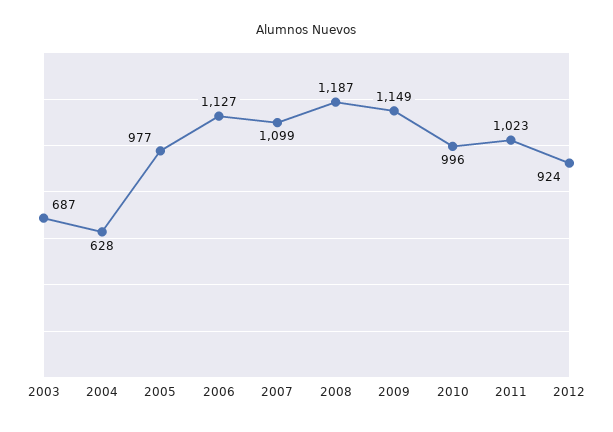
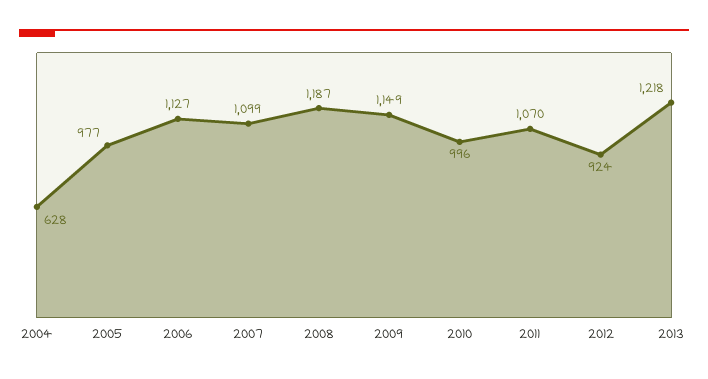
2003: 687 -> none
2011: 1023 -> 1070
2013: none -> 1218

